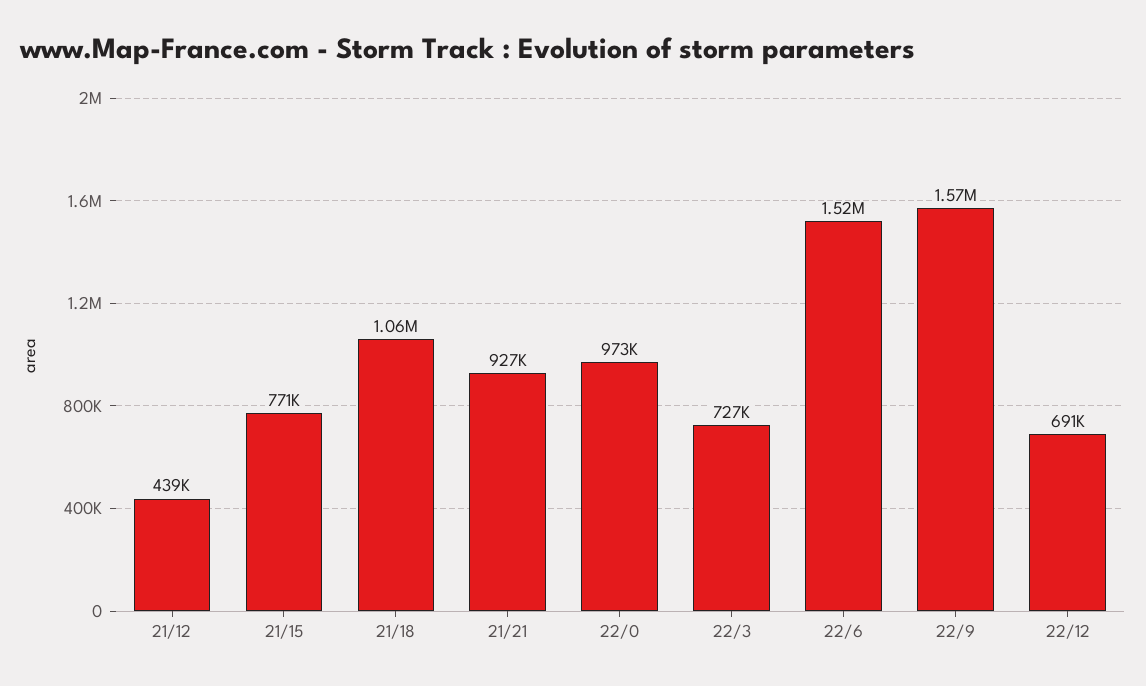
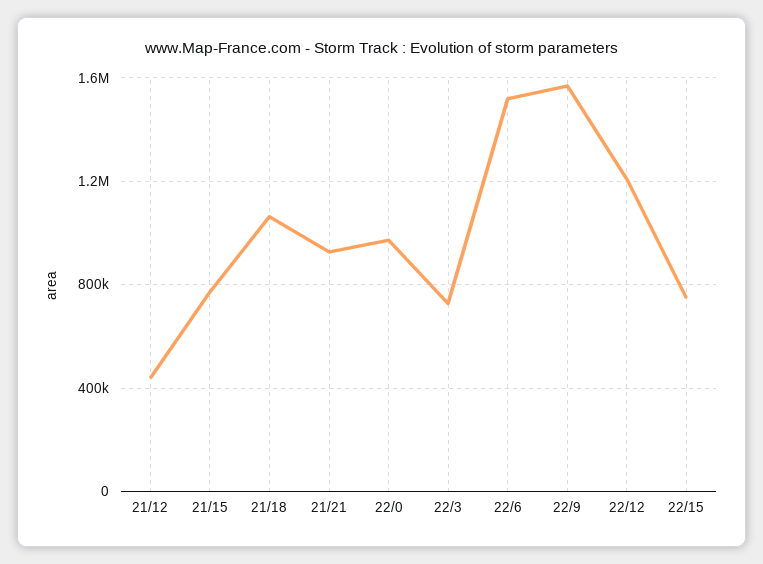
22/12: 691000 -> 1200000
22/15: none -> 750000

